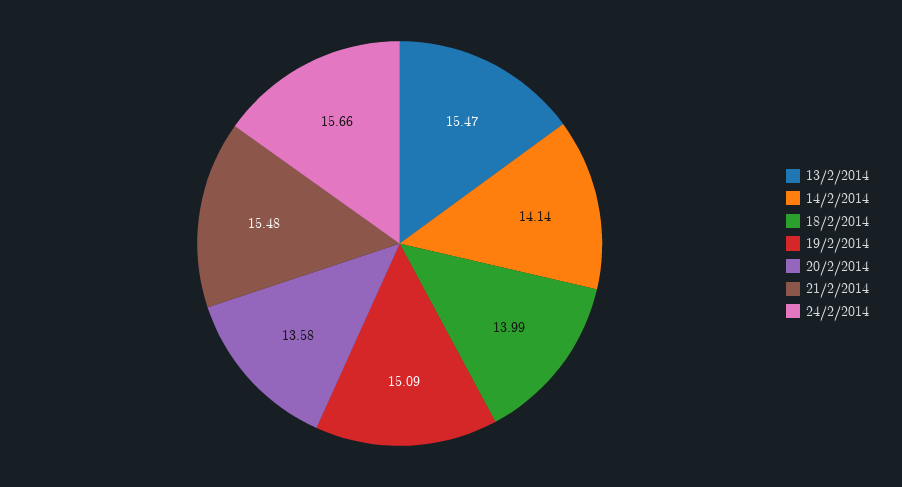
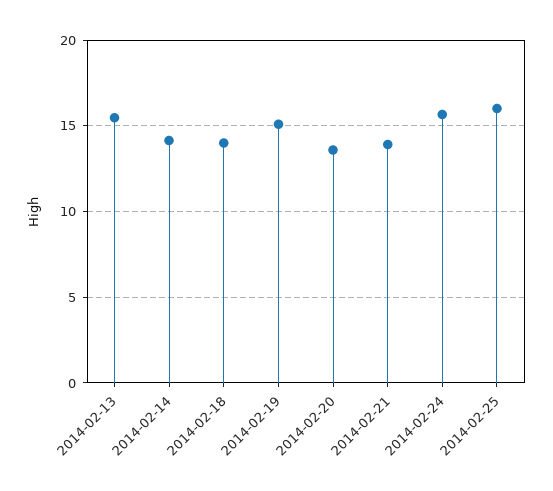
21/2/2014: 15.48 -> 14
2014-02-25: none -> 16

